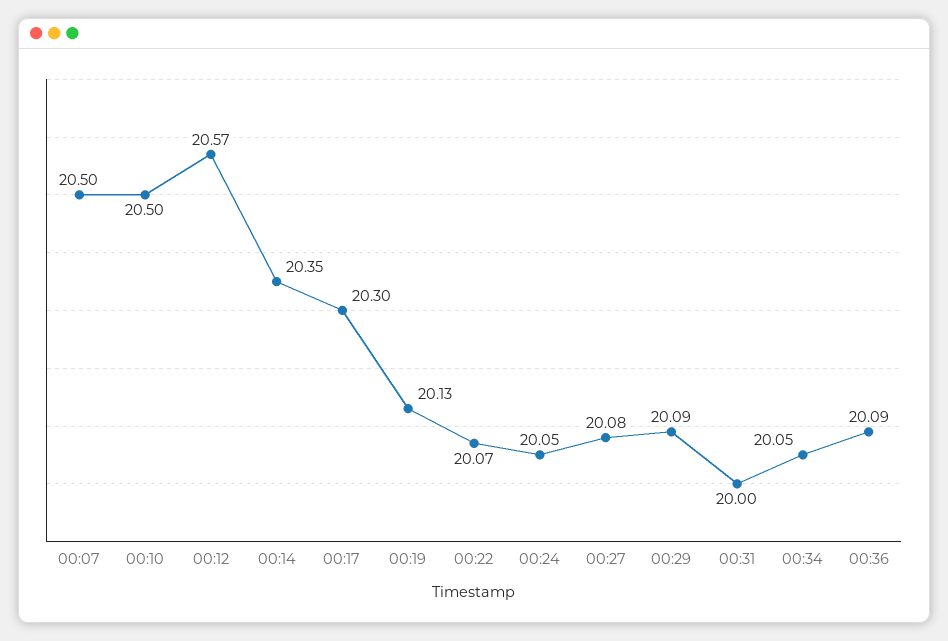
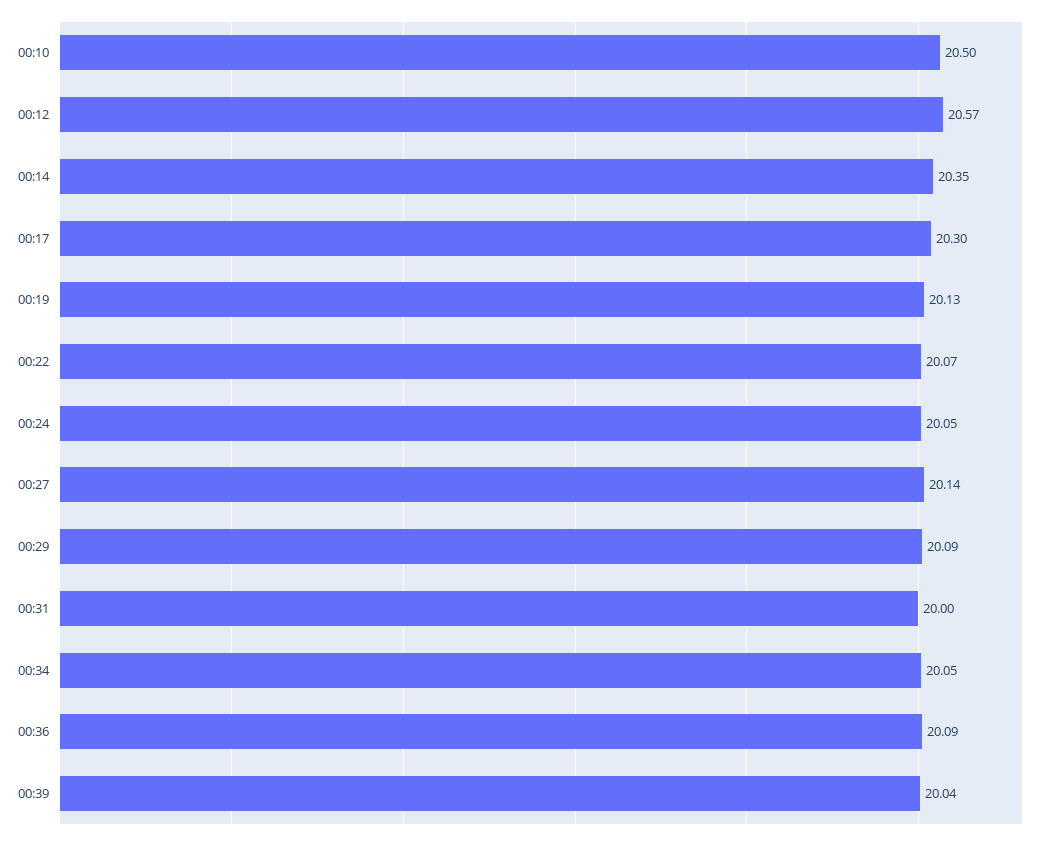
00:07: 20.5 -> none
00:27: 20.08 -> 20.14
00:39: none -> 20.04

